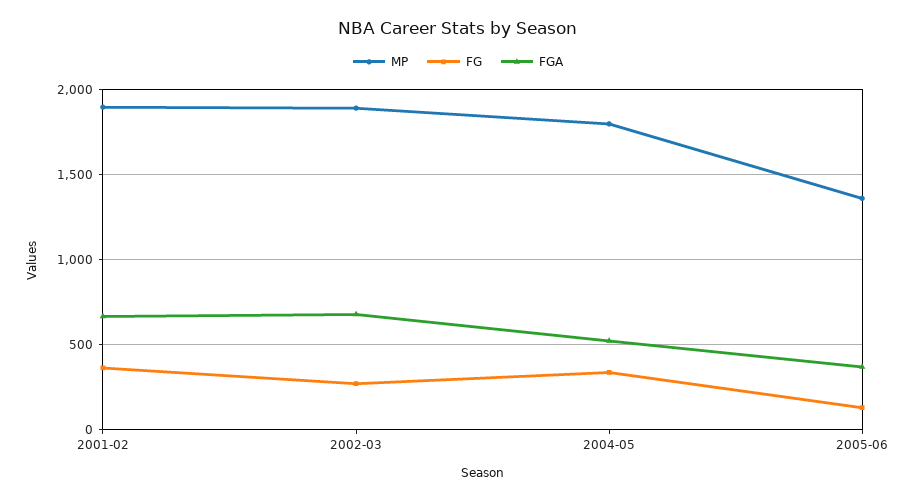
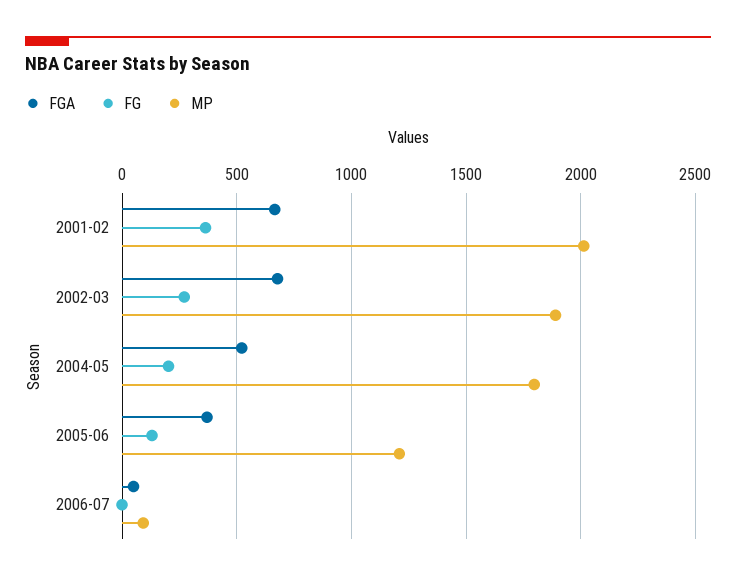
MP, 2001-02: 1900 -> 2000
FG, 2004-05: 350 -> 200
MP, 2005-06: 1350 -> 1200
FGA, 2006-07: none -> 50
FG, 2006-07: none -> 0
MP, 2006-07: none -> 100

